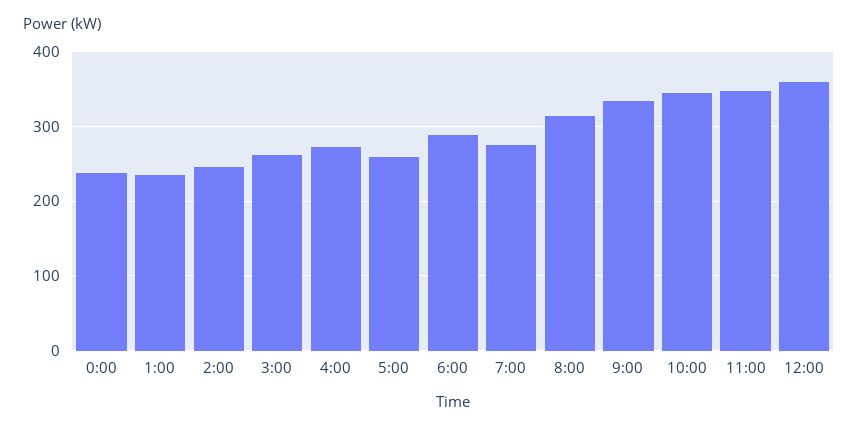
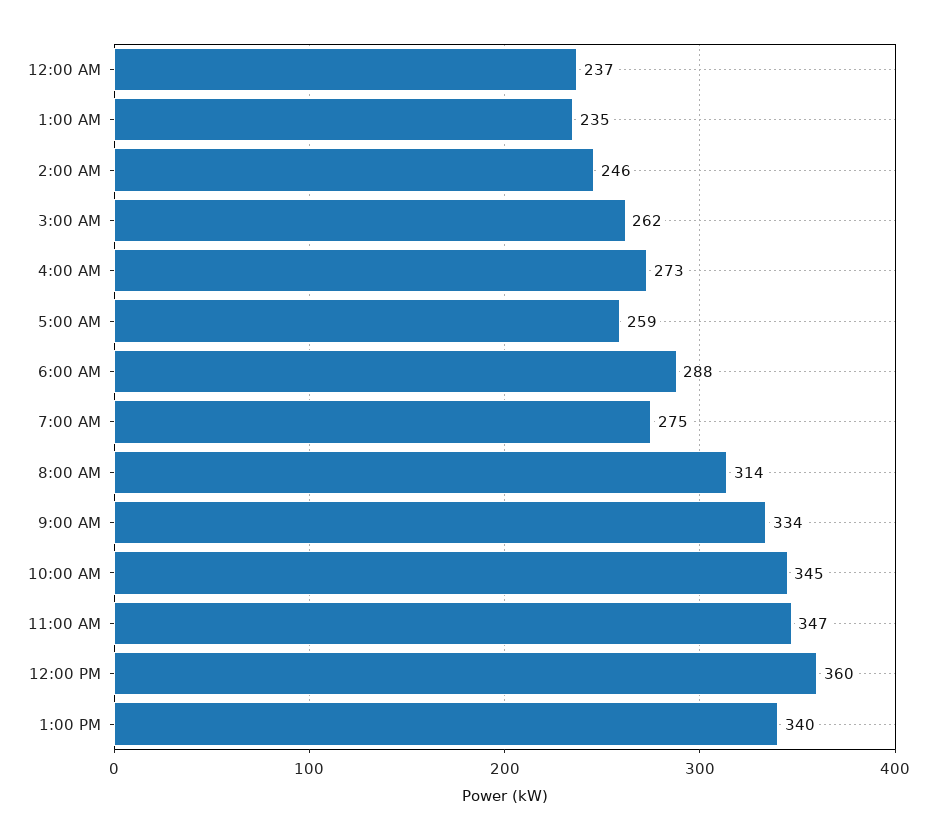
1:00 PM: none -> 340

